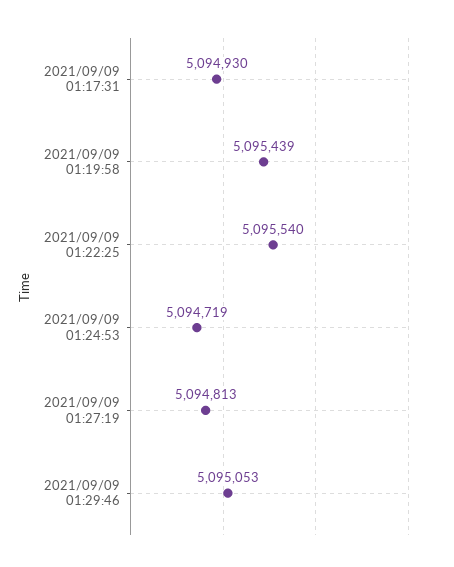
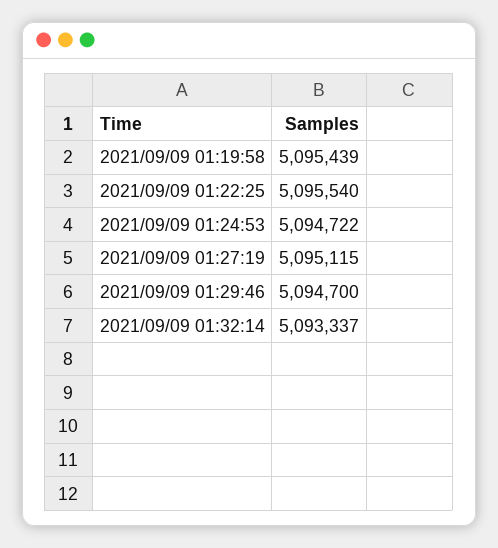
2021/09/09 01:17:31: 5094930 -> none
2021/09/09 01:24:53: 5094719 -> 5094722
2021/09/09 01:27:19: 5094813 -> 5095115
2021/09/09 01:29:46: 5095053 -> 5094700
2021/09/09 01:32:14: none -> 5093337

